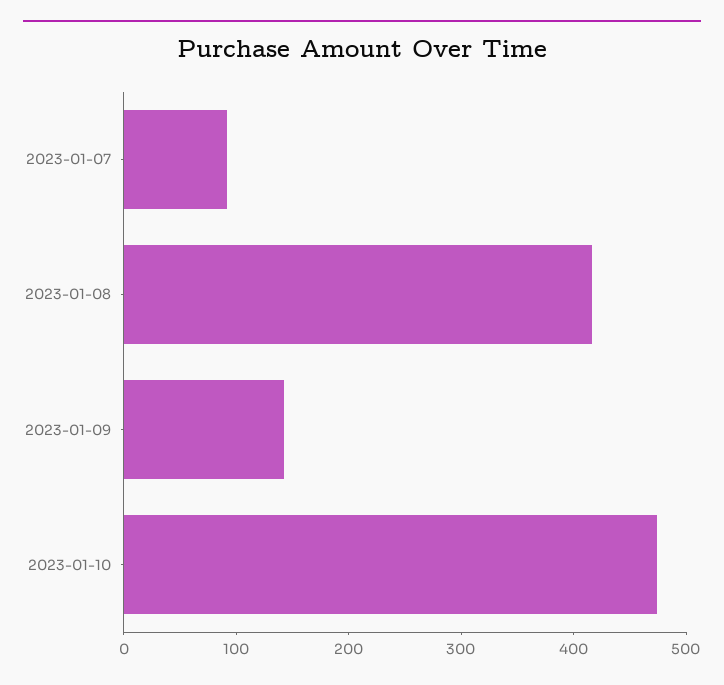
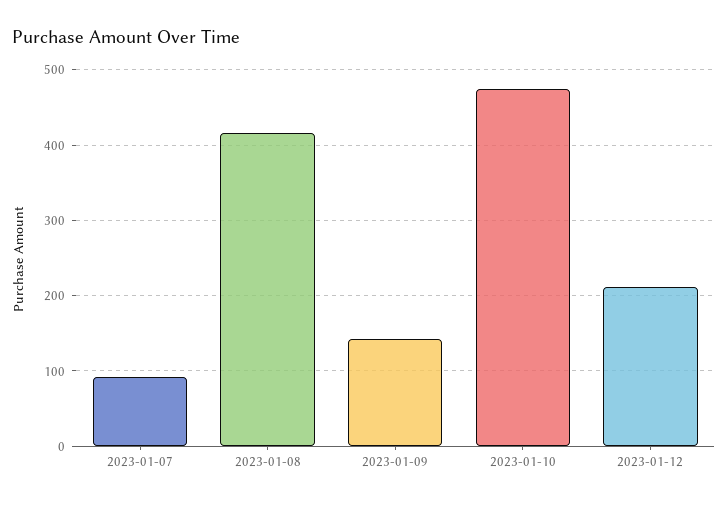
2023-01-12: none -> 210

